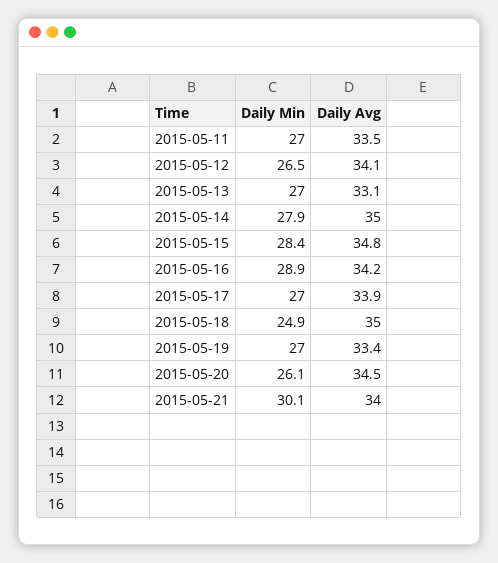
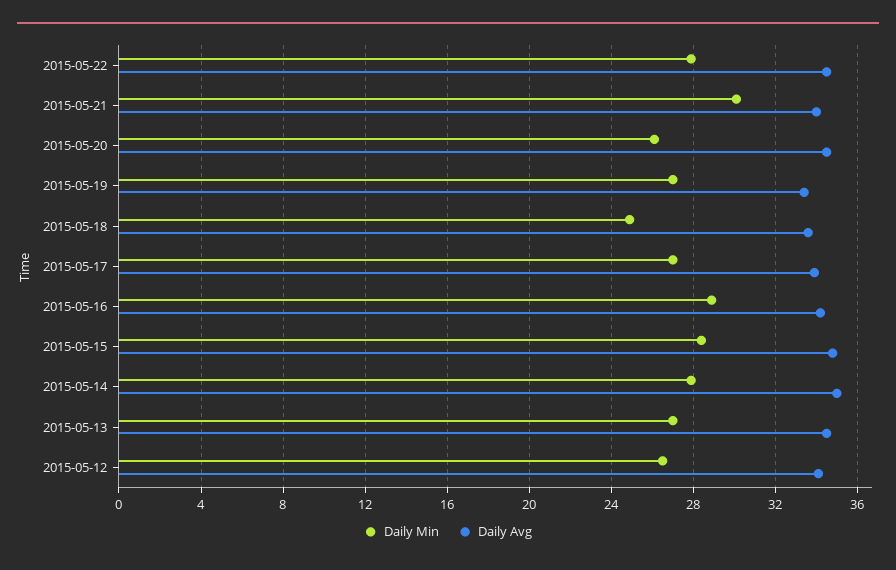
Daily Min, 2015-05-11: 27 -> none
Daily Avg, 2015-05-11: 33.5 -> none
Daily Avg, 2015-05-13: 33.1 -> 34.5
Daily Avg, 2015-05-18: 35 -> 33.5
Daily Min, 2015-05-22: none -> 28
Daily Avg, 2015-05-22: none -> 34.5

